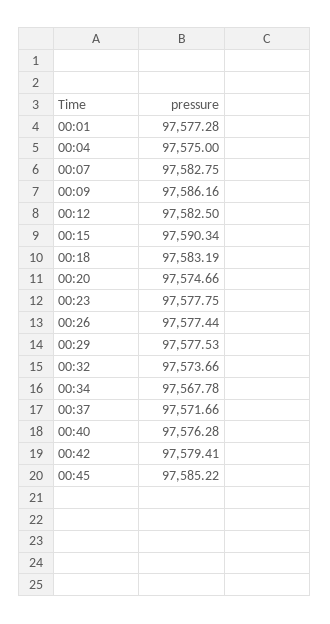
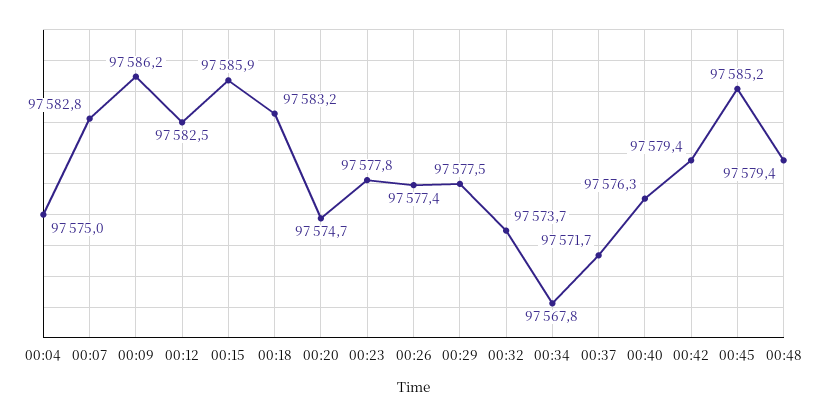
00:01: 97577.28 -> none
00:15: 97590.34 -> 97585.9
00:48: none -> 97579.4

